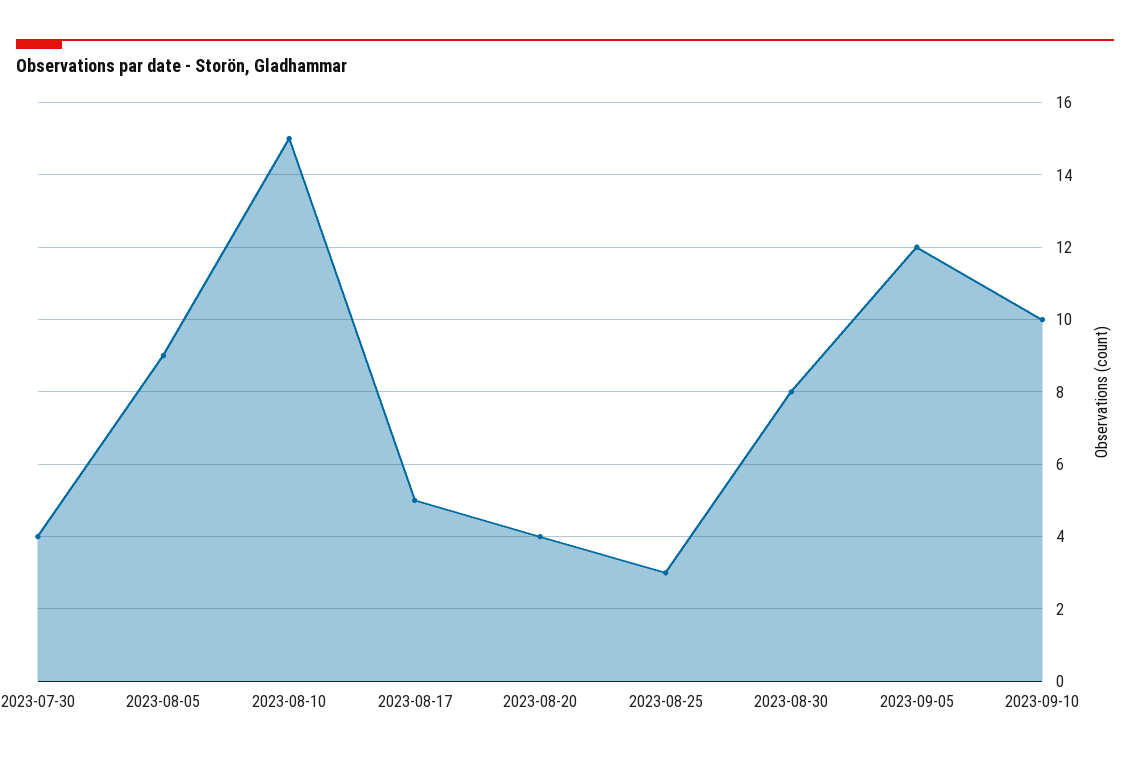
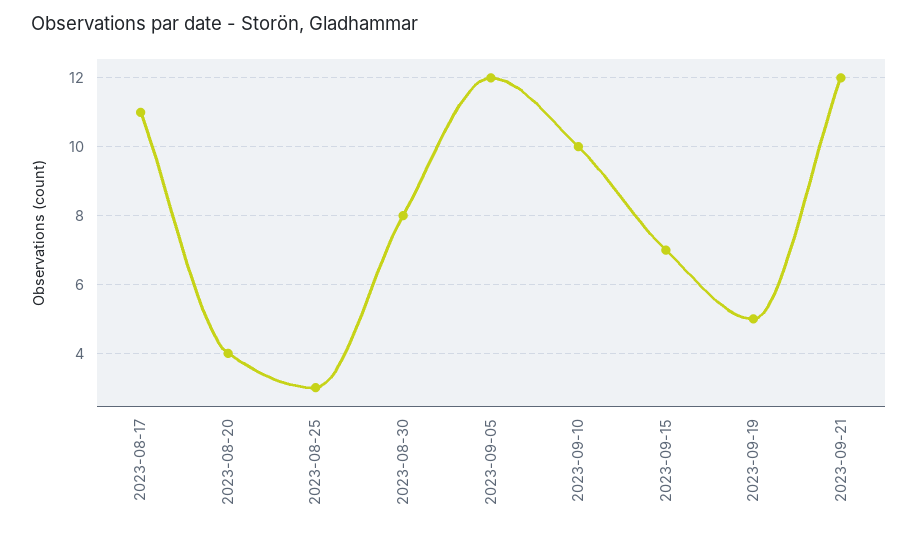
2023-07-30: 4 -> none
2023-08-05: 9 -> none
2023-08-10: 15 -> none
2023-08-17: 5 -> 11
2023-09-15: none -> 7
2023-09-19: none -> 5
2023-09-21: none -> 12

